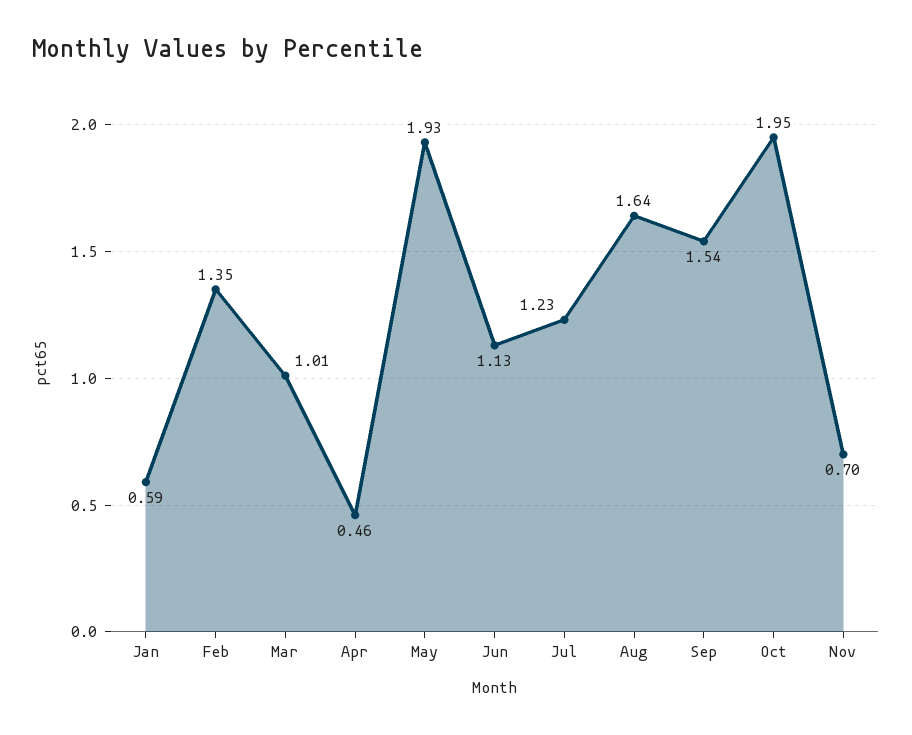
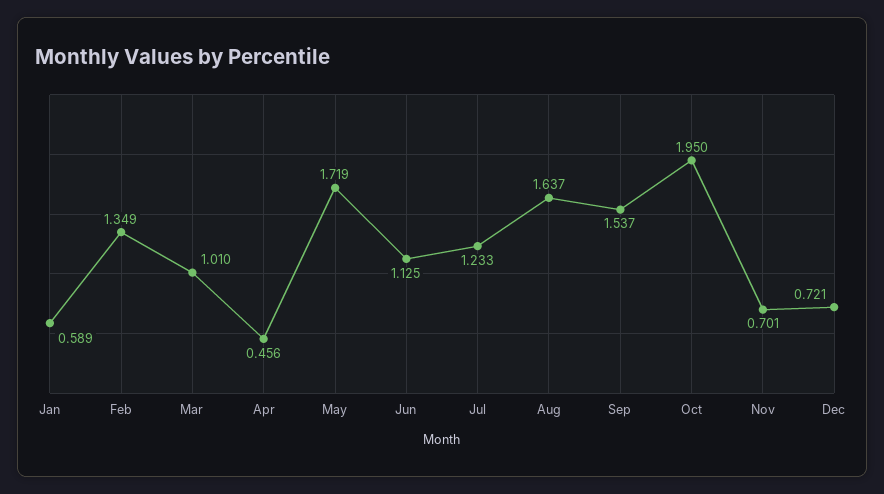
May: 1.93 -> 1.719
Dec: none -> 0.721

